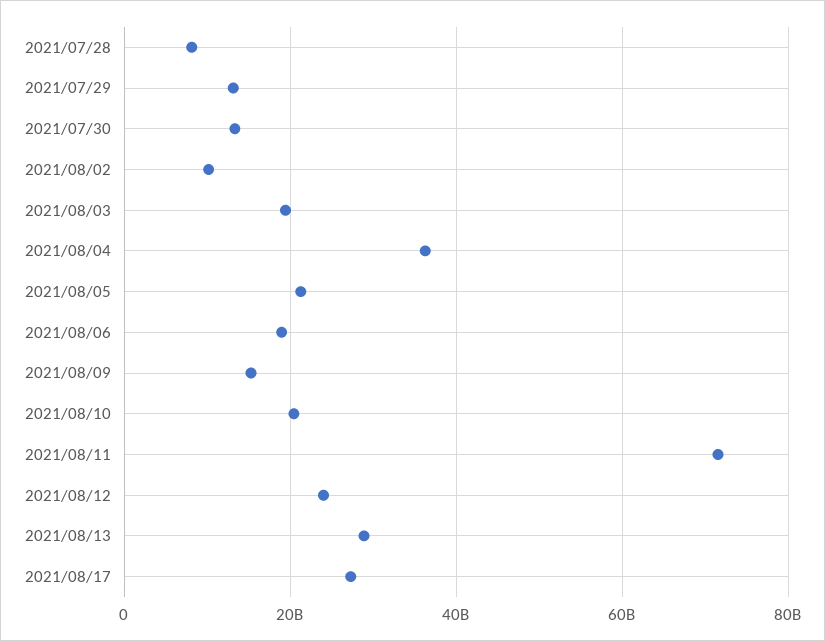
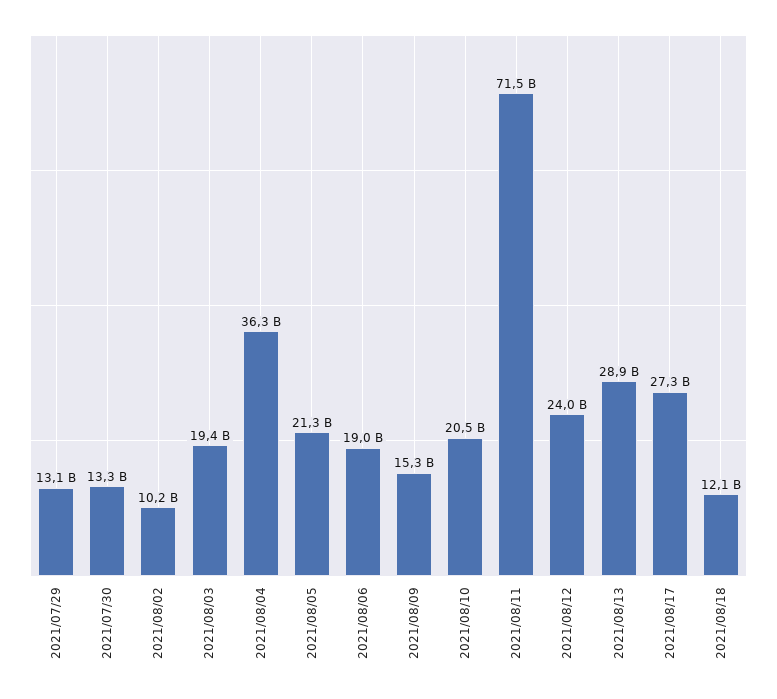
2021/07/28: 8000000000 -> none
2021/08/18: none -> 12100000000

